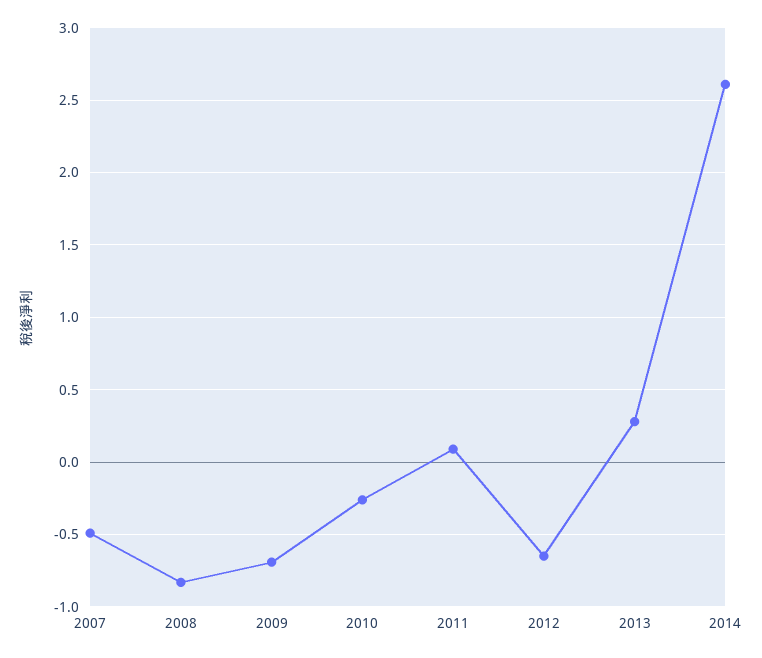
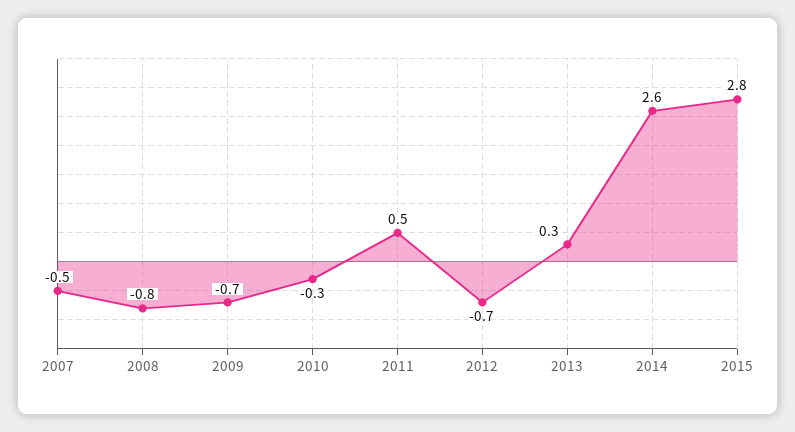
2011: 0.1 -> 0.5
2015: none -> 2.8

